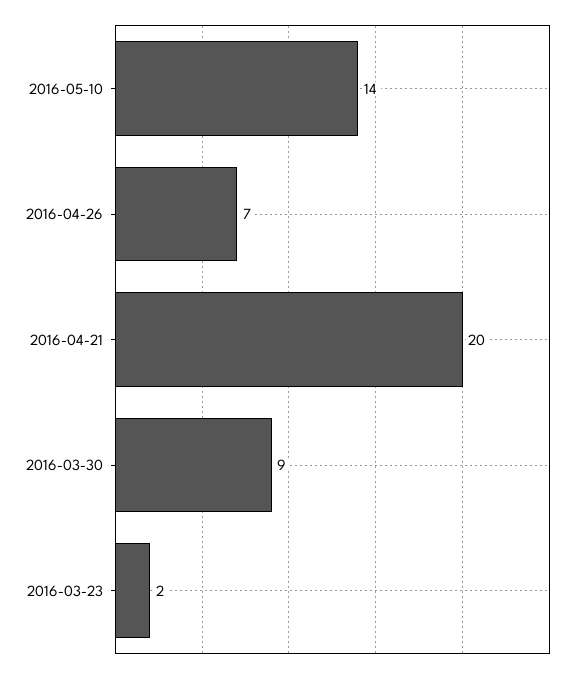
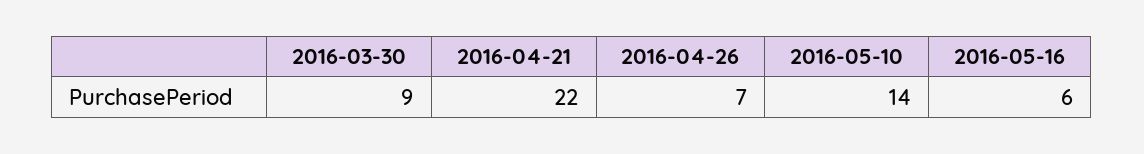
2016-04-21: 20 -> 22
2016-03-23: 2 -> none
2016-05-16: none -> 6

